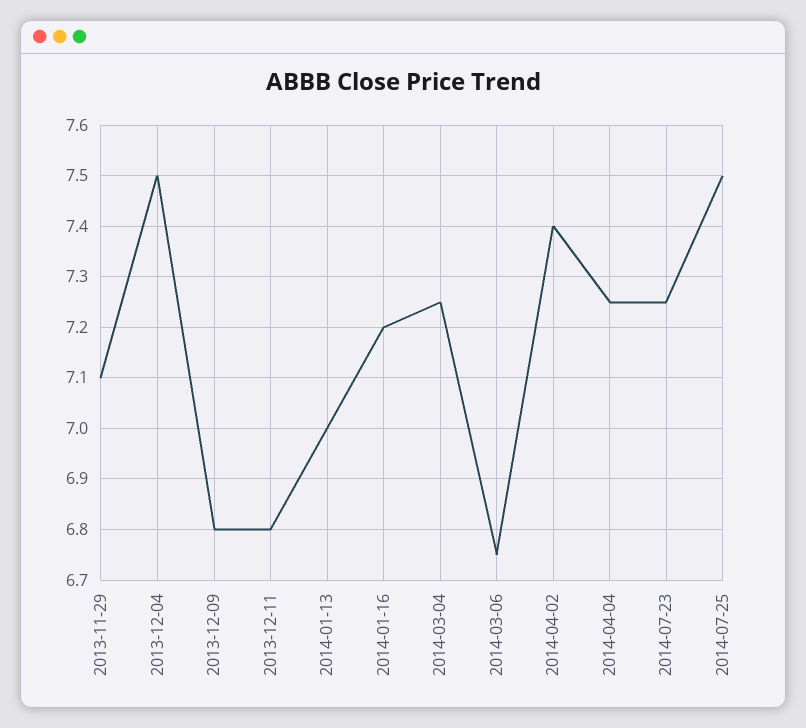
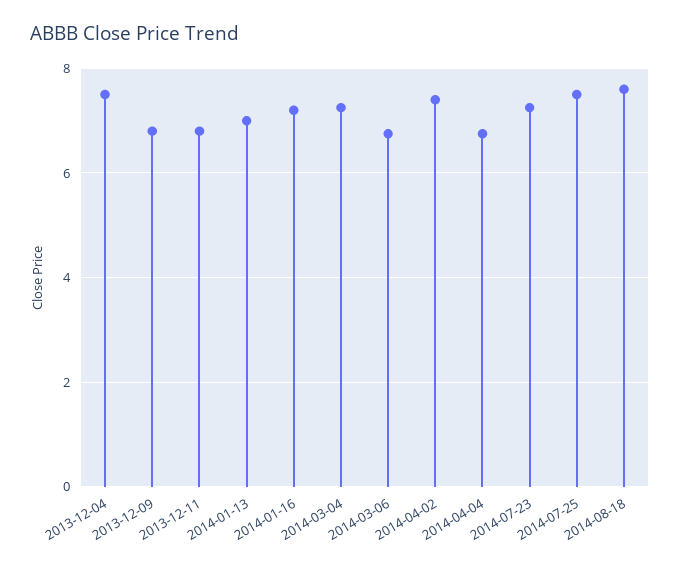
2013-11-29: 7.1 -> none
2014-04-04: 7.25 -> 6.8
2014-08-18: none -> 7.6

